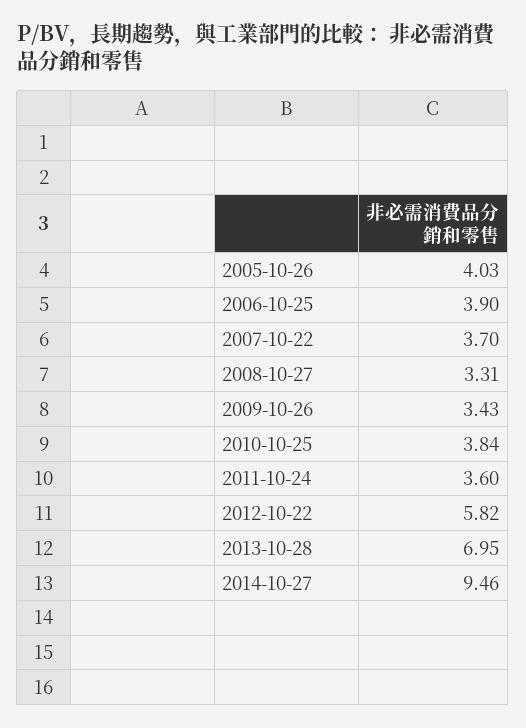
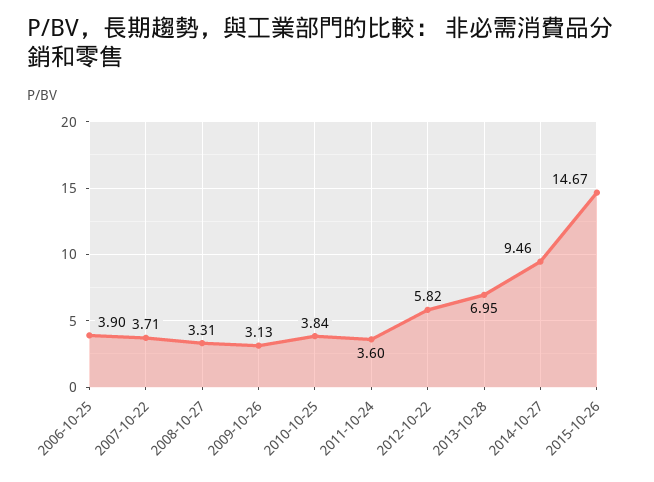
2005-10-26: 4.03 -> none
2007-10-22: 3.7 -> 3.71
2009-10-26: 3.43 -> 3.13
2015-10-26: none -> 14.67

